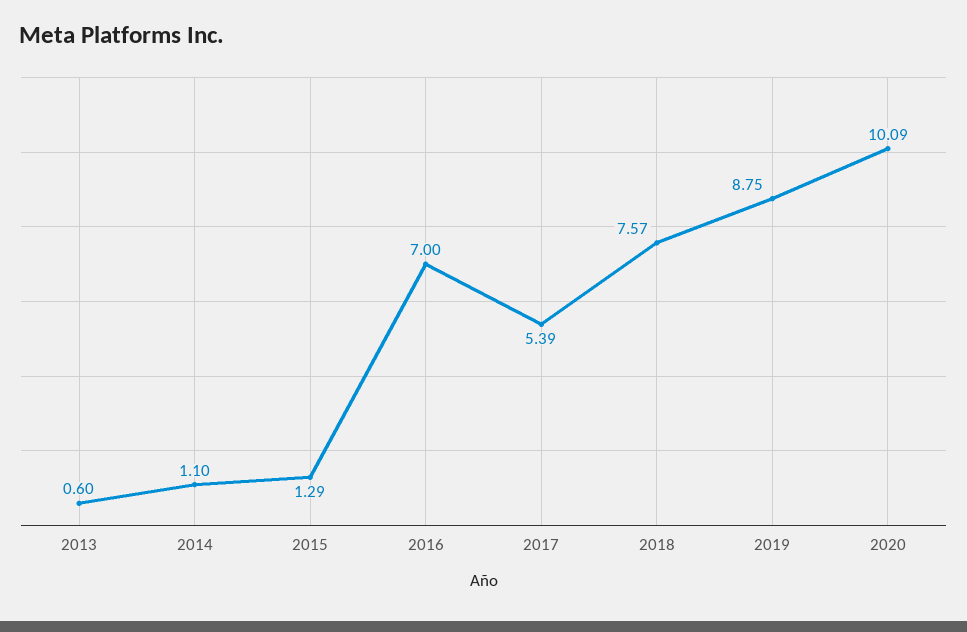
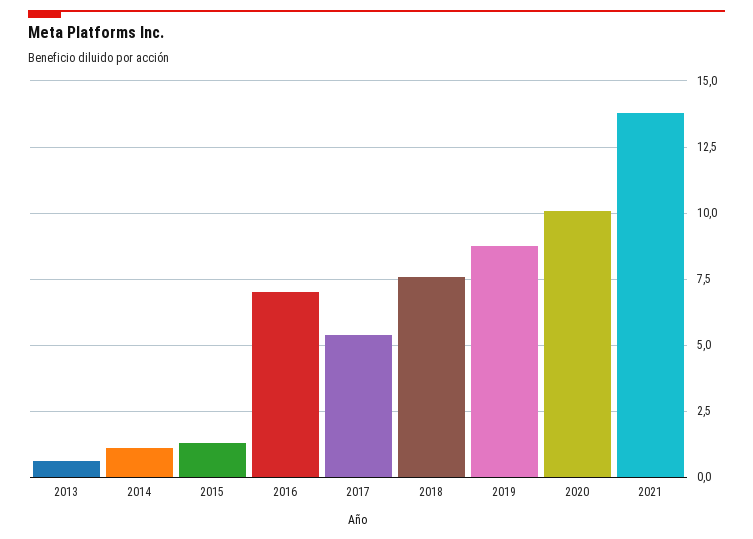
2021: none -> 13.75

